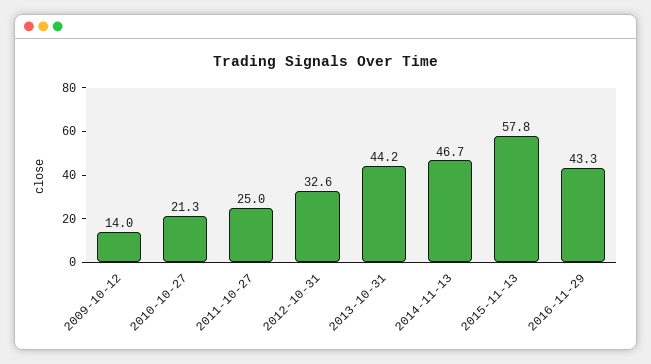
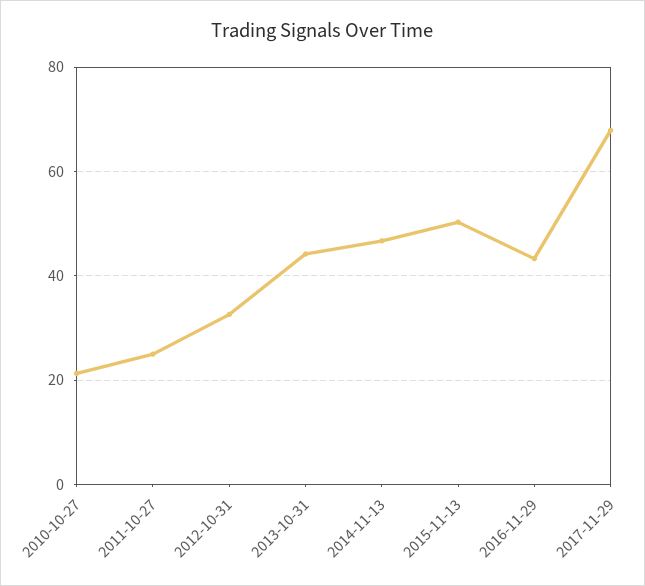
2009-10-12: 14 -> none
2015-11-13: 57.8 -> 50
2017-11-29: none -> 68

